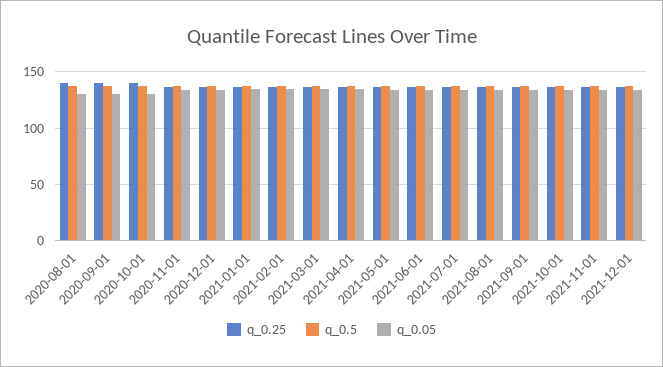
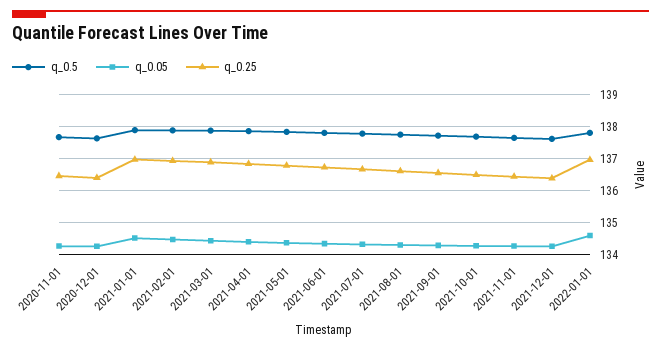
q_0.25, 2020-08-01: 140 -> none
q_0.5, 2020-08-01: 140 -> none
q_0.05, 2020-08-01: 130 -> none
q_0.25, 2020-09-01: 140 -> none
q_0.5, 2020-09-01: 140 -> none
q_0.05, 2020-09-01: 130 -> none
q_0.25, 2020-10-01: 140 -> none
q_0.5, 2020-10-01: 140 -> none
q_0.05, 2020-10-01: 130 -> none
q_0.5, 2022-01-01: none -> 137.8
q_0.05, 2022-01-01: none -> 134.6
q_0.25, 2022-01-01: none -> 137

